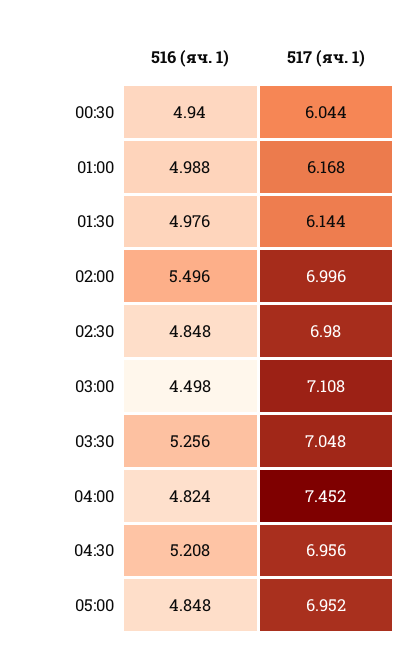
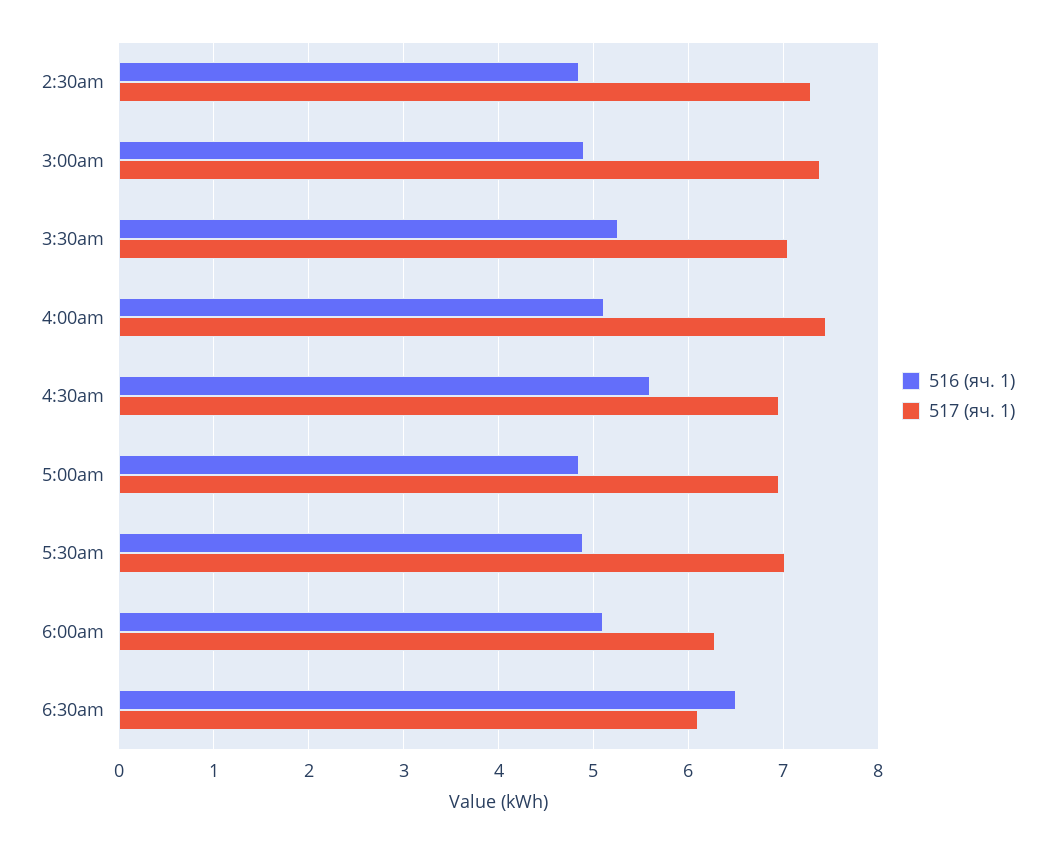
516 (яч. 1), 00:30: 4.94 -> none
517 (яч. 1), 00:30: 6.044 -> none
516 (яч. 1), 01:00: 4.988 -> none
517 (яч. 1), 01:00: 6.168 -> none
516 (яч. 1), 01:30: 4.976 -> none
517 (яч. 1), 01:30: 6.144 -> none
516 (яч. 1), 02:00: 5.496 -> none
517 (яч. 1), 02:00: 6.996 -> none
517 (яч. 1), 02:30: 6.98 -> 7.3
516 (яч. 1), 03:00: 4.498 -> 4.9
517 (яч. 1), 03:00: 7.108 -> 7.4
516 (яч. 1), 04:00: 4.824 -> 5.1
516 (яч. 1), 04:30: 5.208 -> 5.6
516 (яч. 1), 5:30am: none -> 4.9
517 (яч. 1), 5:30am: none -> 7
516 (яч. 1), 6:00am: none -> 5.1
517 (яч. 1), 6:00am: none -> 6.3
516 (яч. 1), 6:30am: none -> 6.5
517 (яч. 1), 6:30am: none -> 6.1

